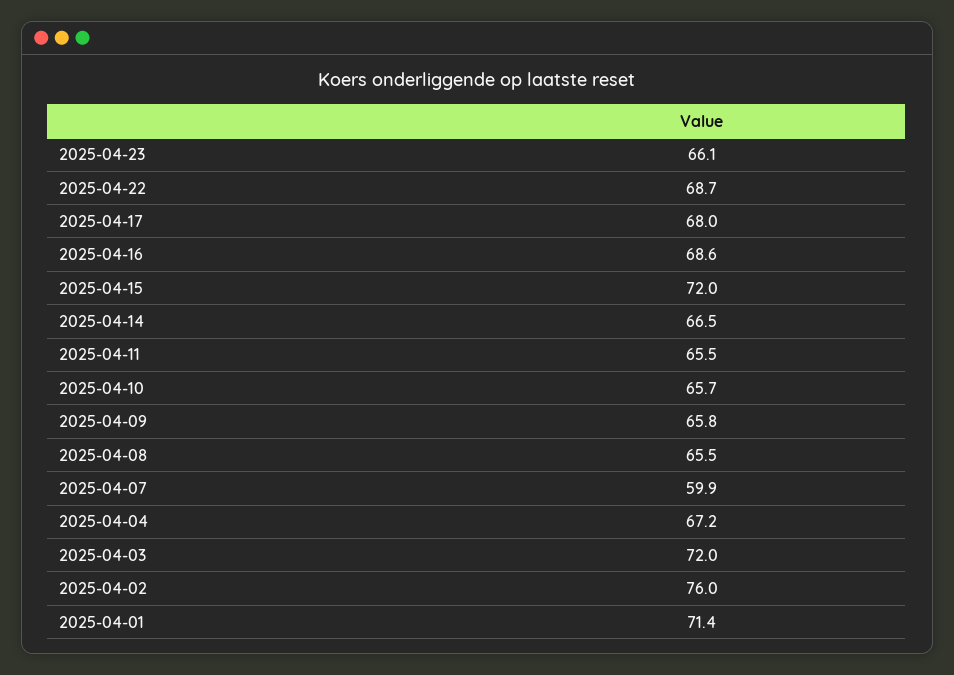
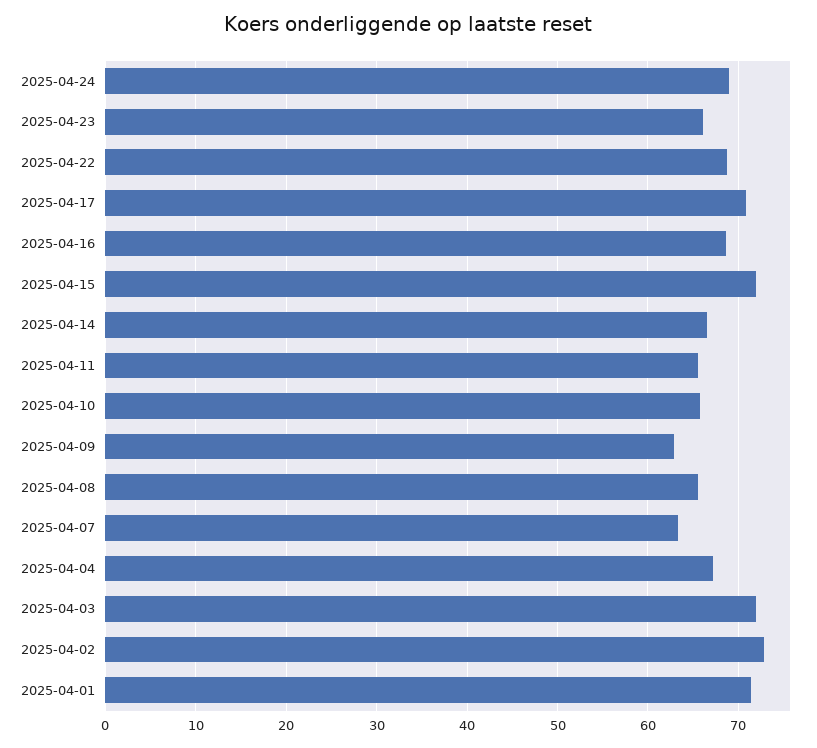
2025-04-17: 68 -> 71
2025-04-09: 65.8 -> 63
2025-04-07: 59.9 -> 63
2025-04-02: 76 -> 73
2025-04-24: none -> 69

